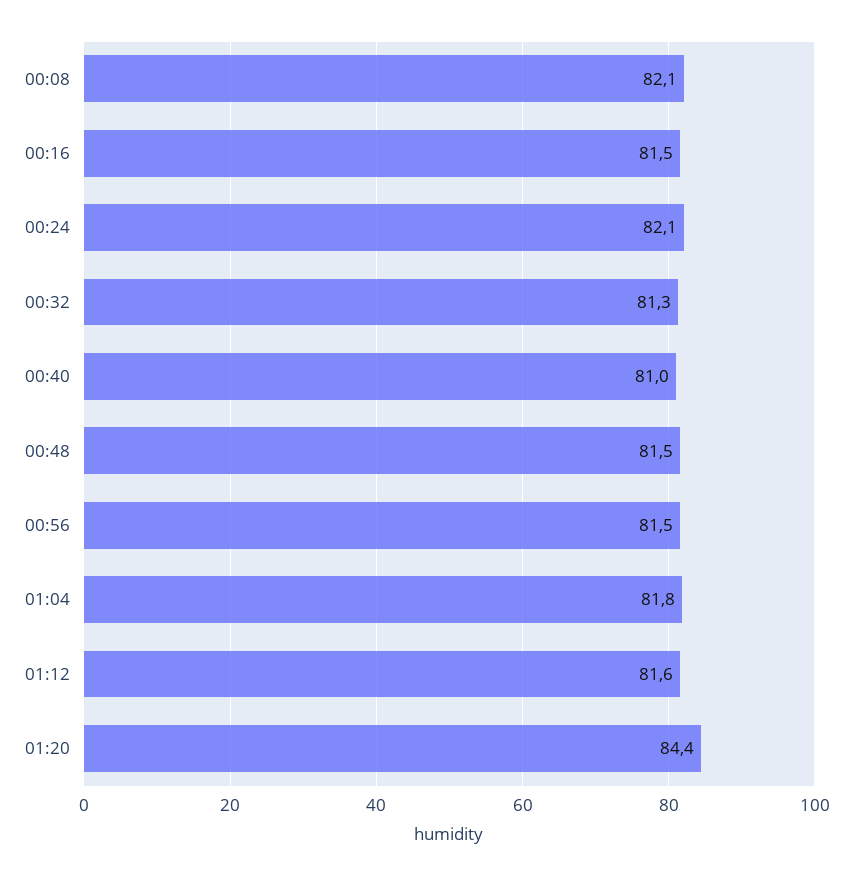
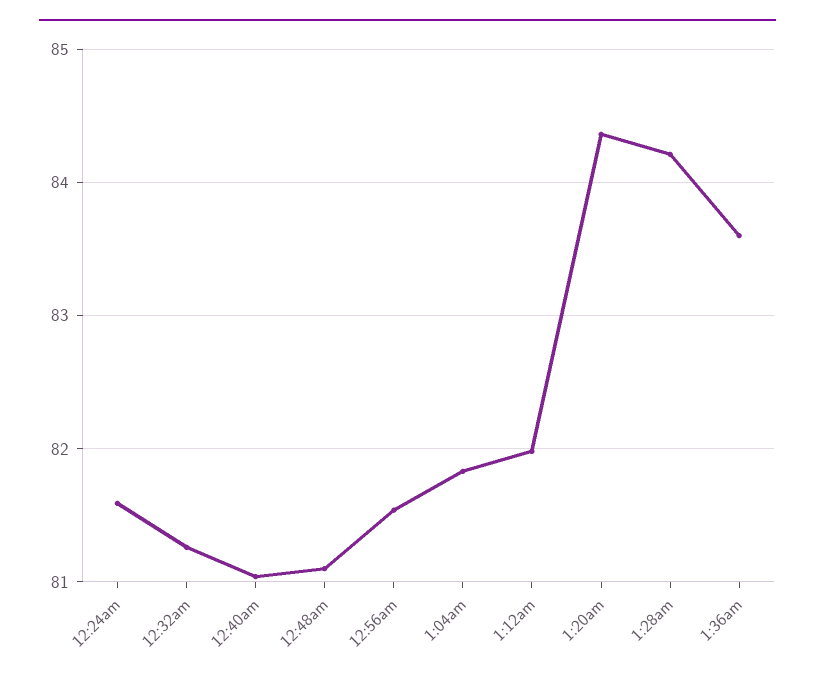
00:08: 82.1 -> none
00:16: 81.5 -> none
00:24: 82.1 -> 81.6
00:48: 81.5 -> 81.1
01:12: 81.6 -> 82
1:28am: none -> 84.2
1:36am: none -> 83.6

